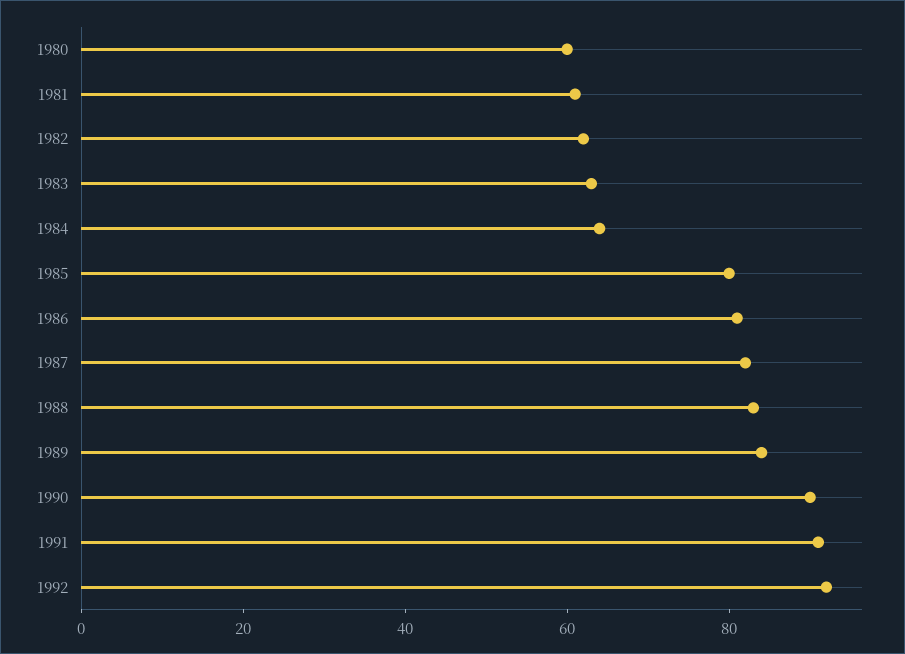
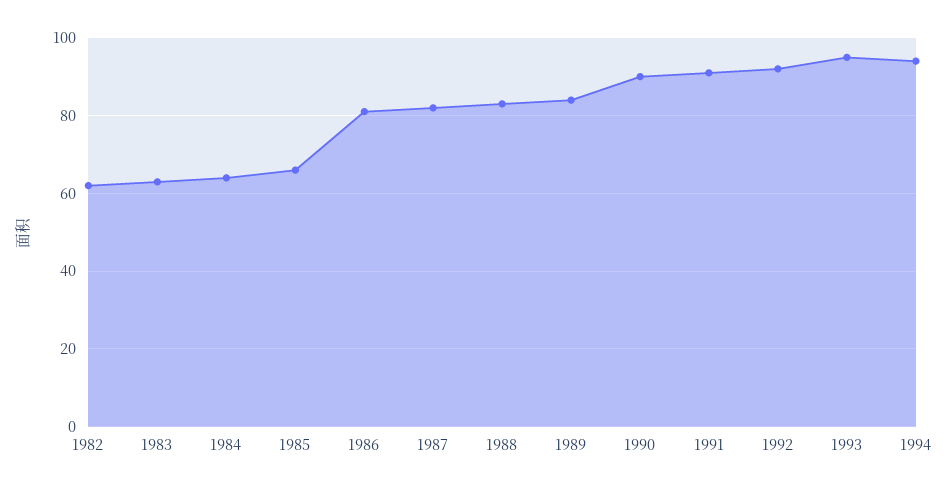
1980: 60 -> none
1981: 60 -> none
1985: 80 -> 65
1993: none -> 95
1994: none -> 95

